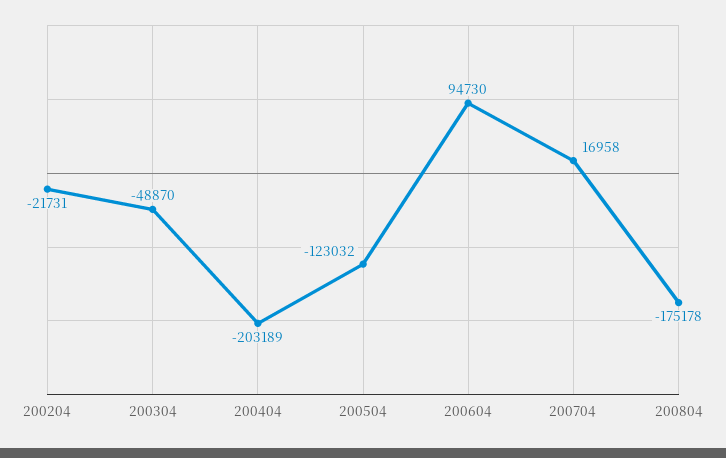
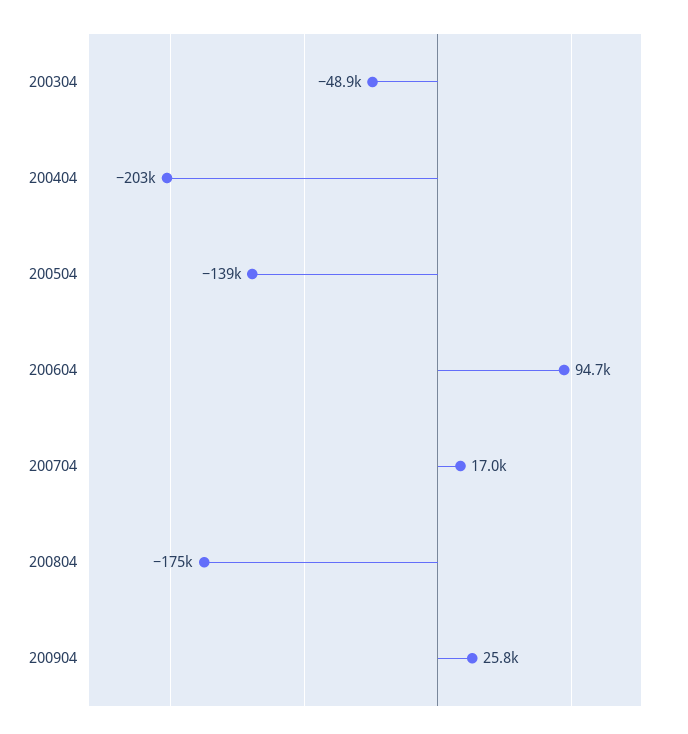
200204: -21731 -> none
200504: -123032 -> -139000
200904: none -> 25800

